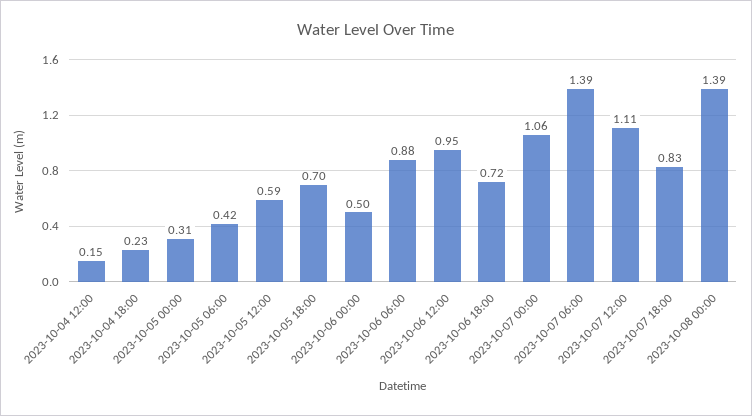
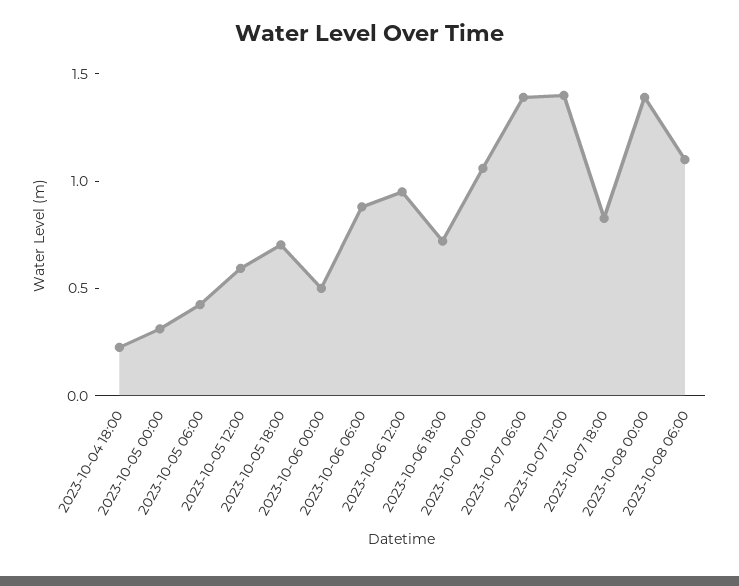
2023-10-04 12:00: 0.15 -> none
2023-10-07 12:00: 1.11 -> 1.4
2023-10-08 06:00: none -> 1.1

